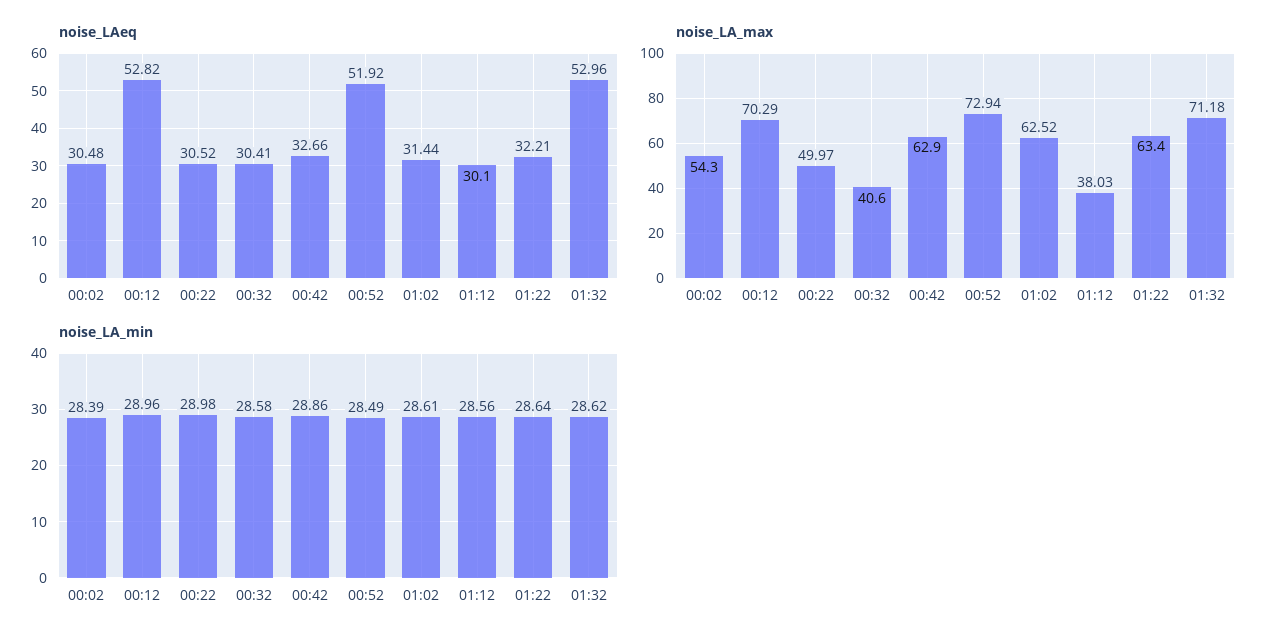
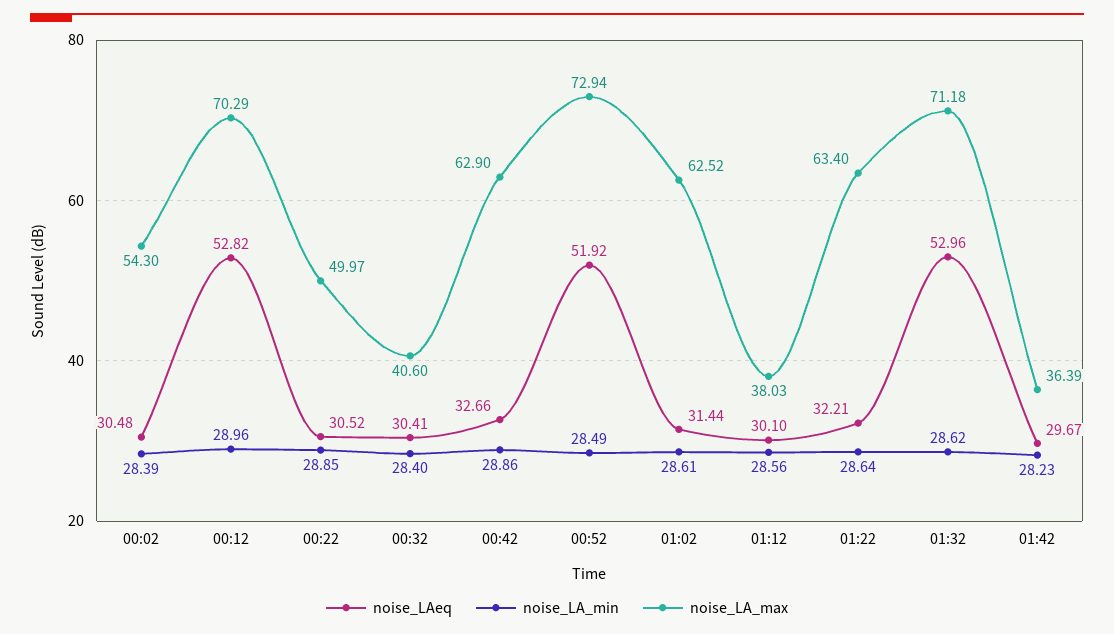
noise_LA_min, 00:22: 28.98 -> 28.85
noise_LA_min, 00:32: 28.58 -> 28.4
noise_LAeq, 01:42: none -> 29.67
noise_LA_min, 01:42: none -> 28.23
noise_LA_max, 01:42: none -> 36.39

